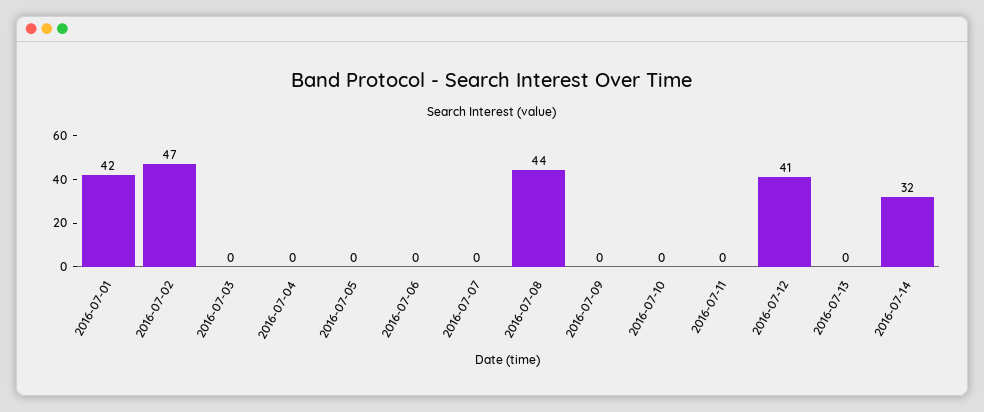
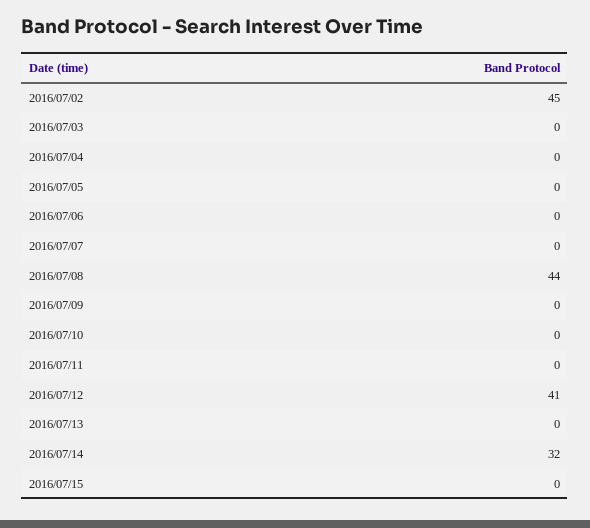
2016-07-01: 42 -> none
2016-07-02: 47 -> 45
2016/07/15: none -> 0

